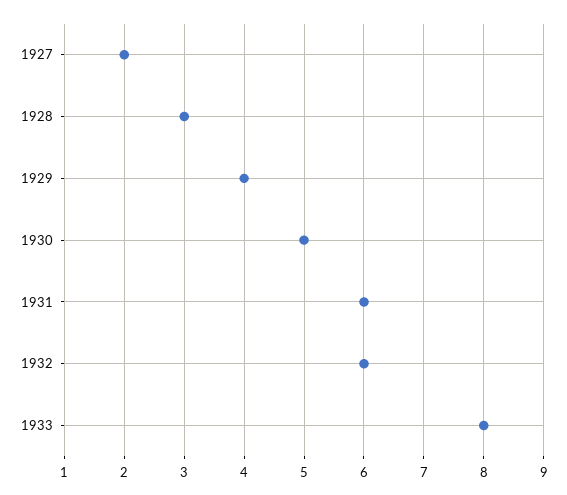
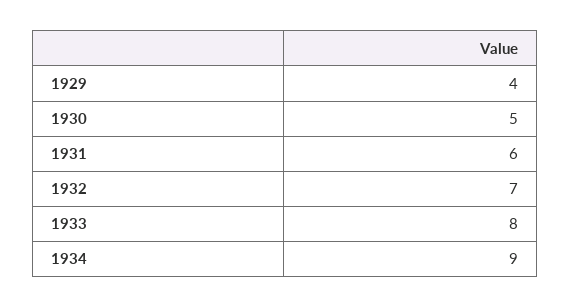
1927: 2 -> none
1928: 3 -> none
1932: 6 -> 7
1934: none -> 9

